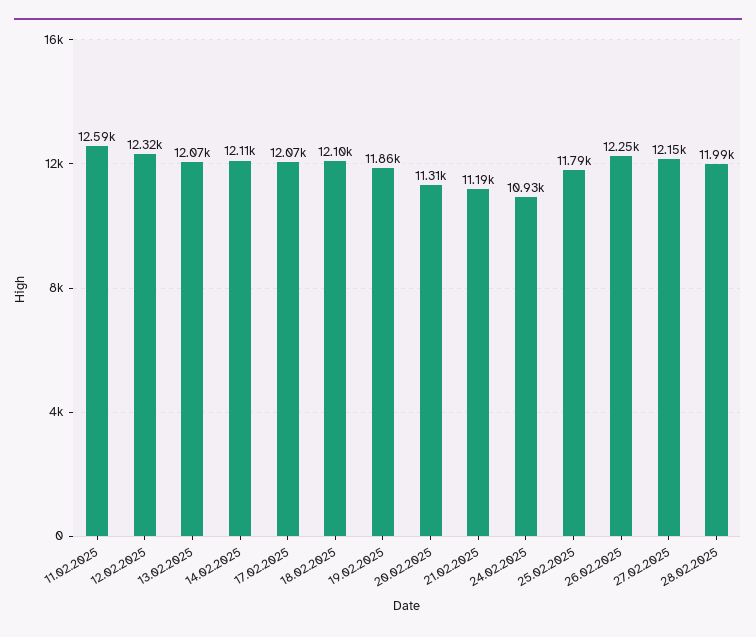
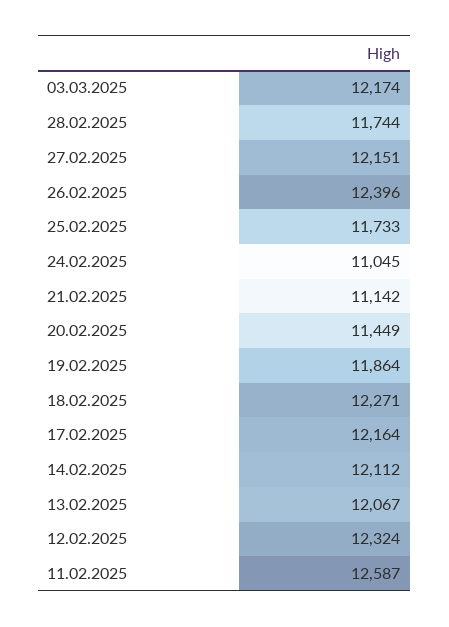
17.02.2025: 12070 -> 12164
18.02.2025: 12100 -> 12271
20.02.2025: 11310 -> 11449
21.02.2025: 11190 -> 11142
24.02.2025: 10930 -> 11045
25.02.2025: 11790 -> 11733
26.02.2025: 12250 -> 12396
28.02.2025: 11990 -> 11744
03.03.2025: none -> 12174

